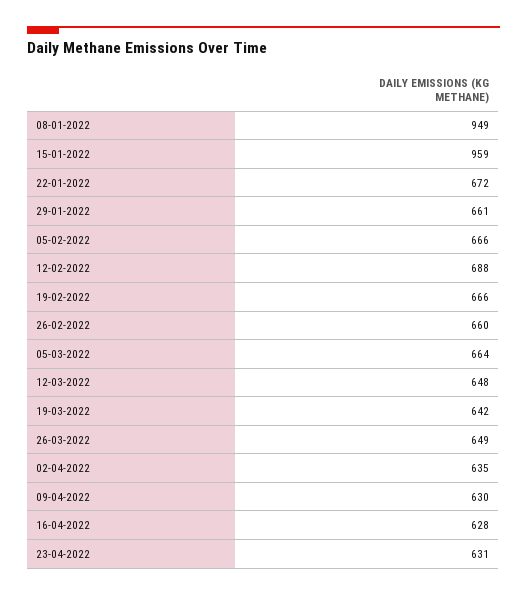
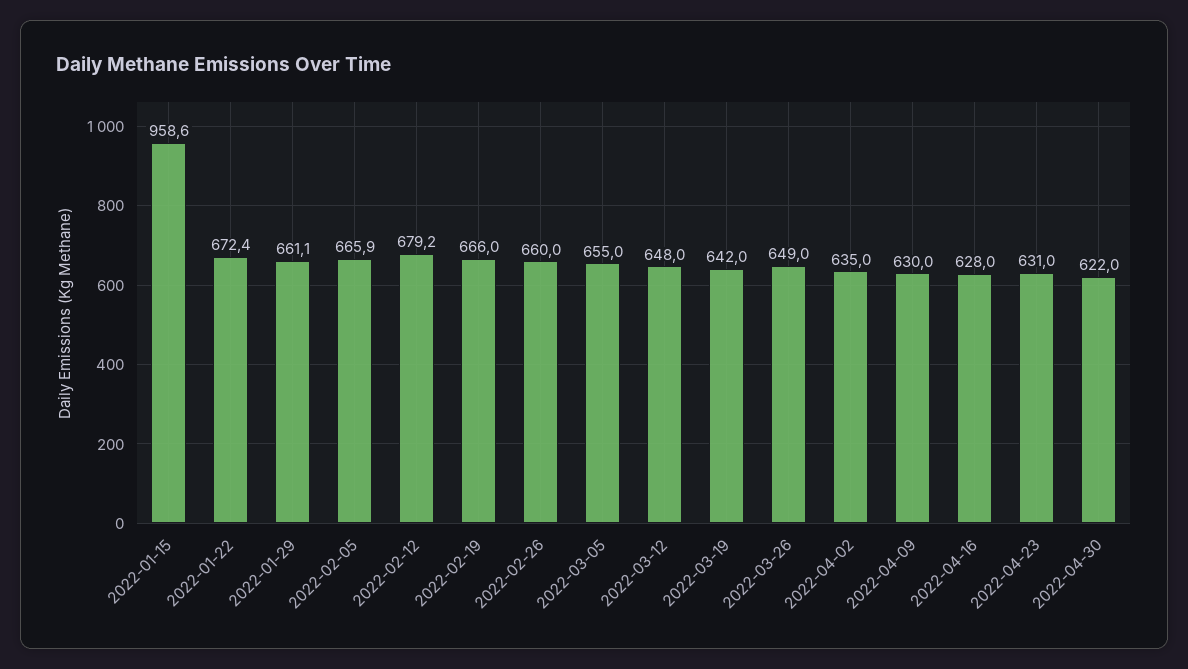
08-01-2022: 949 -> none
12-02-2022: 688 -> 679.2
05-03-2022: 664 -> 655
2022-04-30: none -> 622

